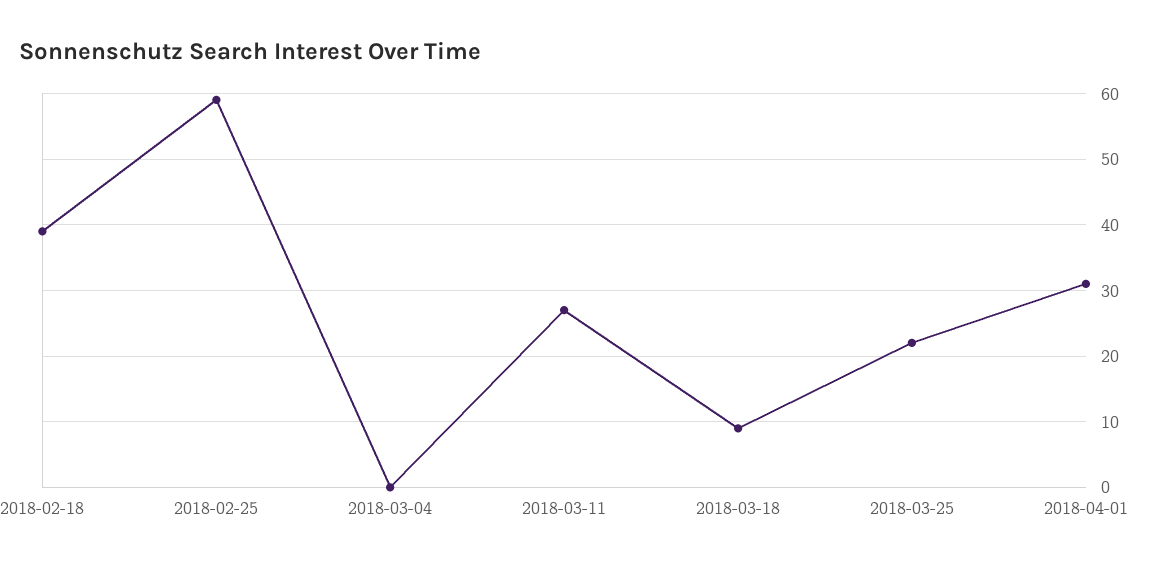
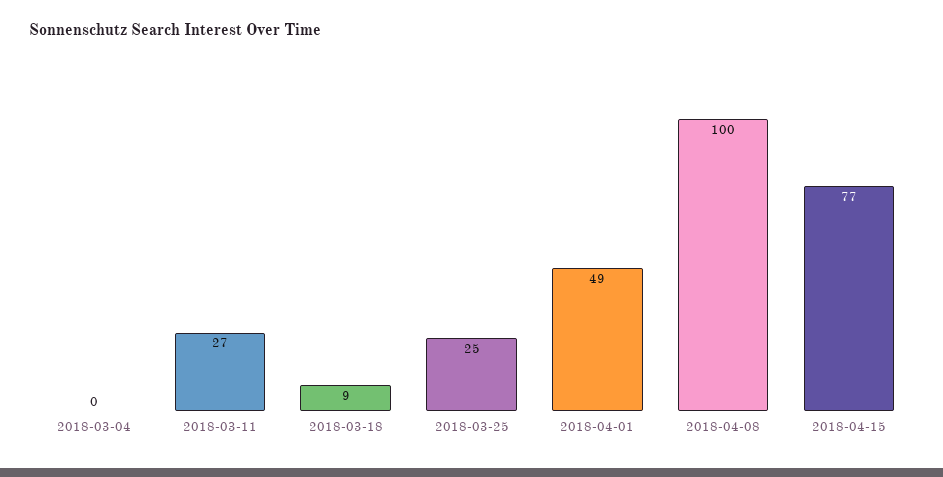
2018-02-18: 39 -> none
2018-02-25: 59 -> none
2018-03-25: 22 -> 25
2018-04-01: 31 -> 49
2018-04-08: none -> 100
2018-04-15: none -> 77

